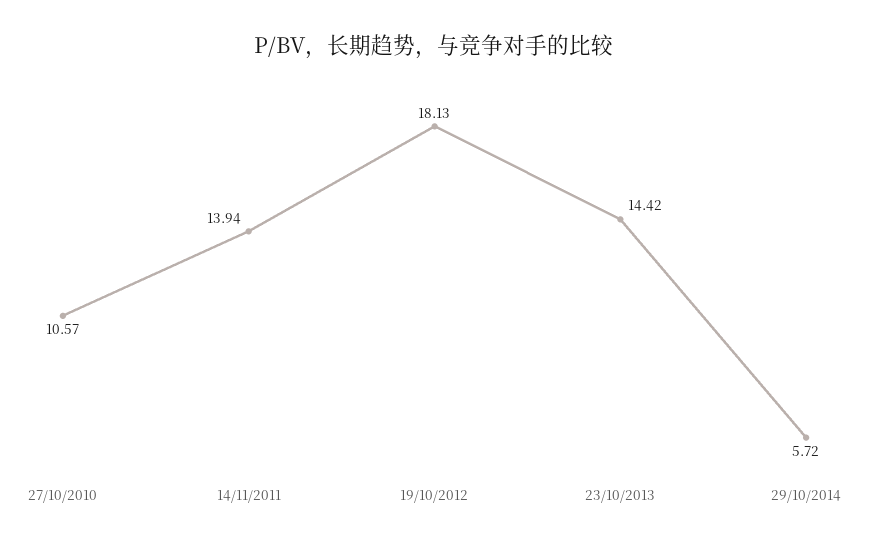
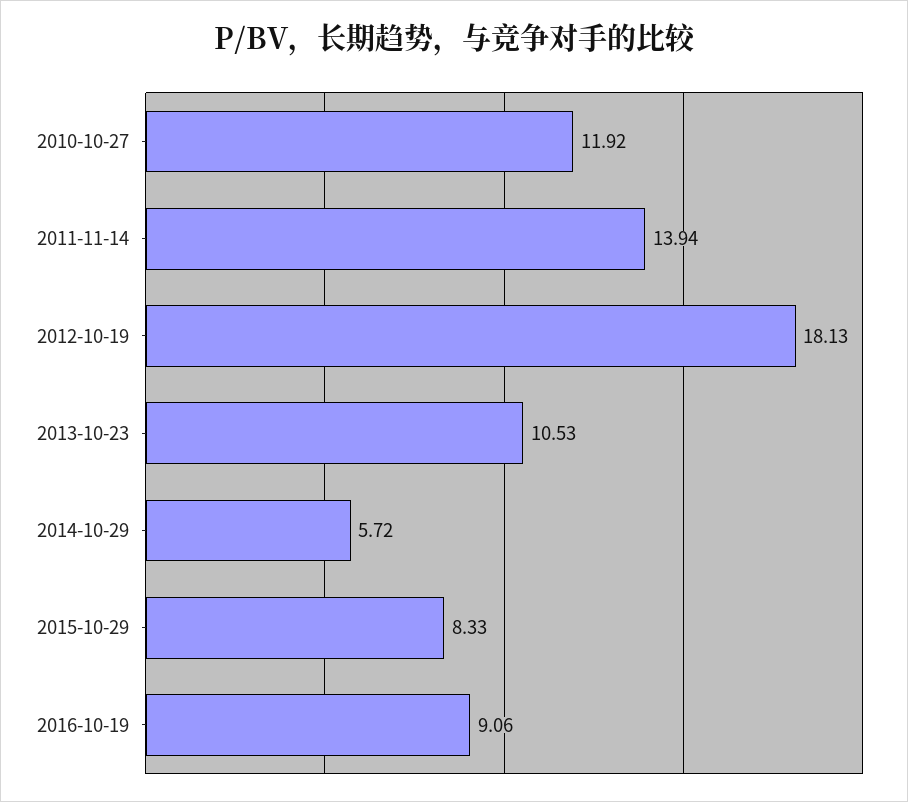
27/10/2010: 10.57 -> 11.92
23/10/2013: 14.42 -> 10.53
2015-10-29: none -> 8.33
2016-10-19: none -> 9.06

